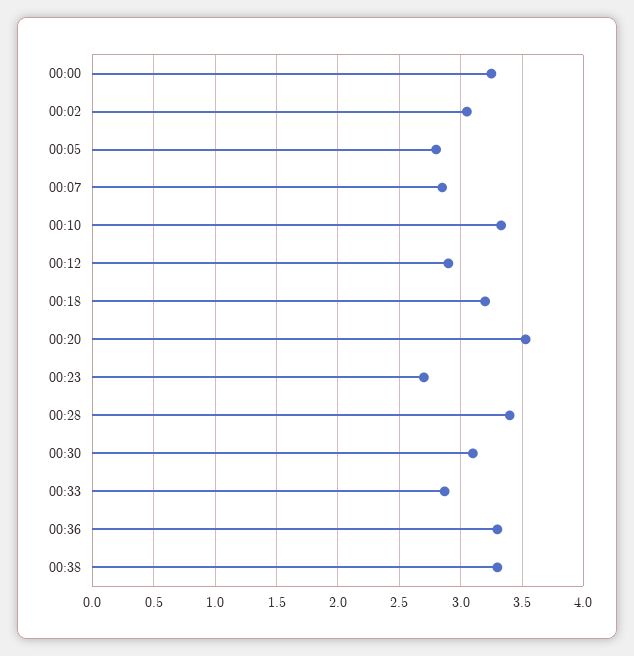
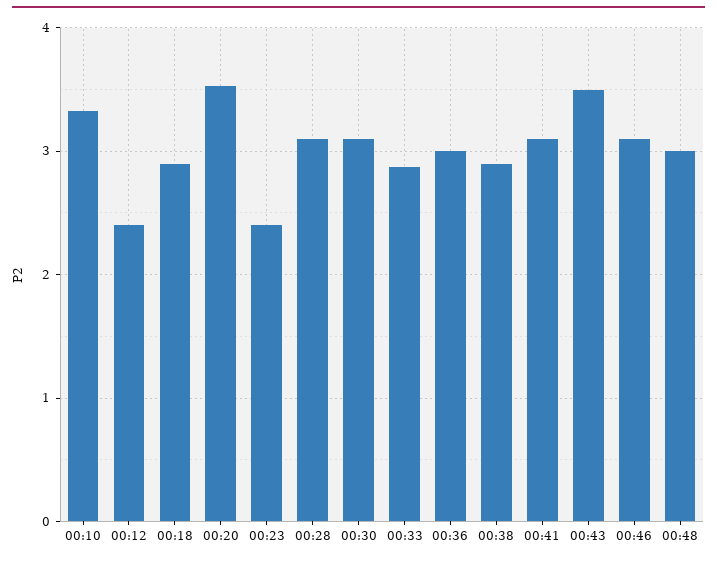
00:00: 3.25 -> none
00:02: 3.05 -> none
00:05: 2.8 -> none
00:07: 2.85 -> none
00:12: 2.9 -> 2.4
00:18: 3.2 -> 2.9
00:23: 2.7 -> 2.4
00:28: 3.4 -> 3.1
00:36: 3.3 -> 3
00:38: 3.3 -> 2.9
00:41: none -> 3.1
00:43: none -> 3.5
00:46: none -> 3.1
00:48: none -> 3

